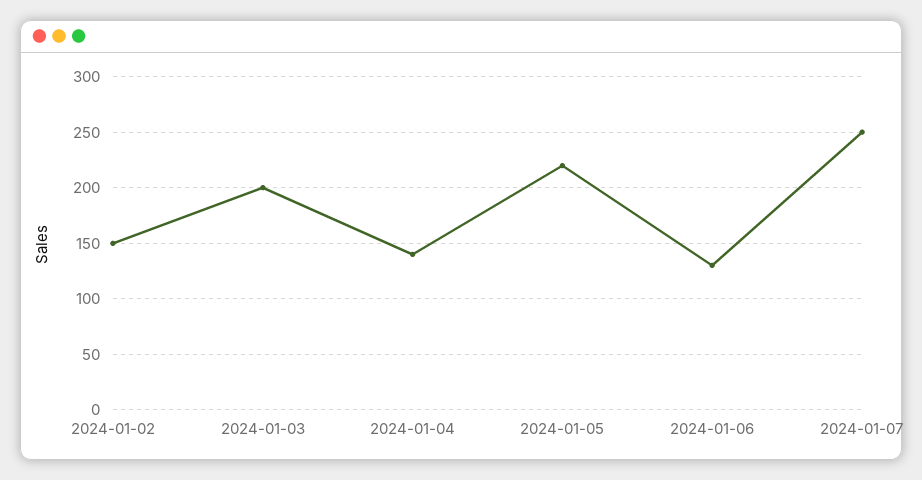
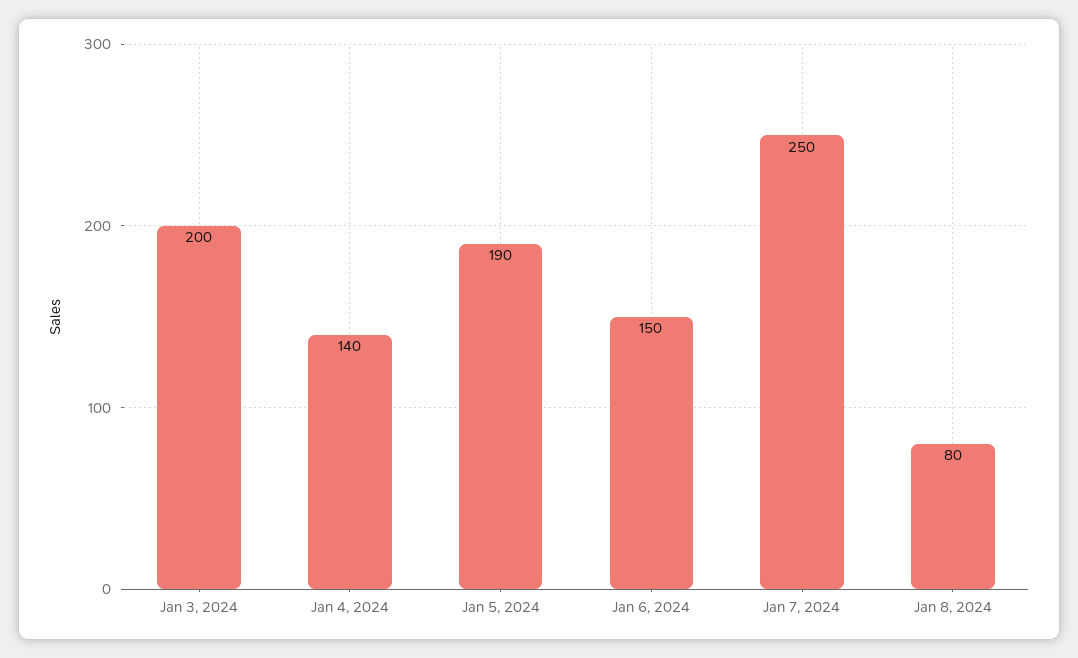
2024-01-02: 150 -> none
2024-01-05: 220 -> 190
2024-01-06: 130 -> 150
Jan 8, 2024: none -> 80

